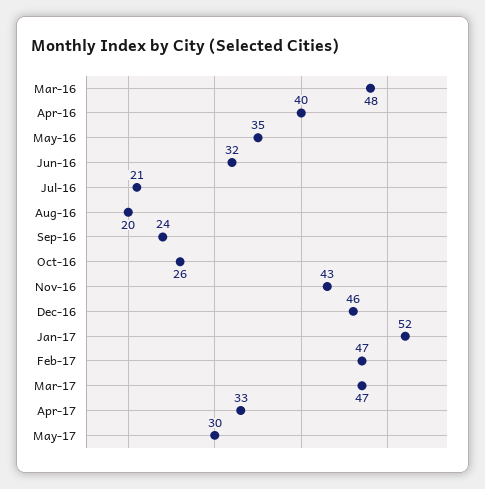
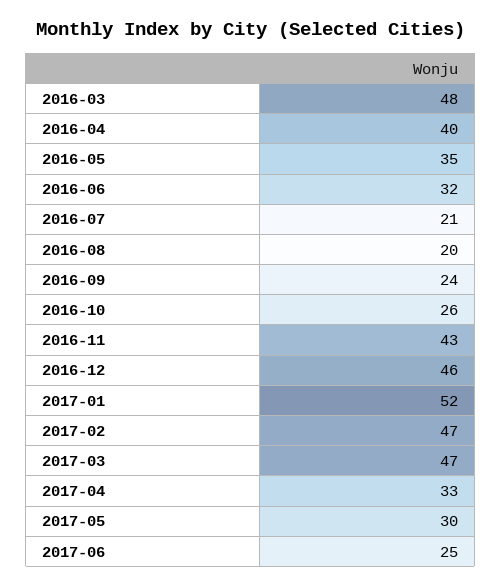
2017-06: none -> 25

